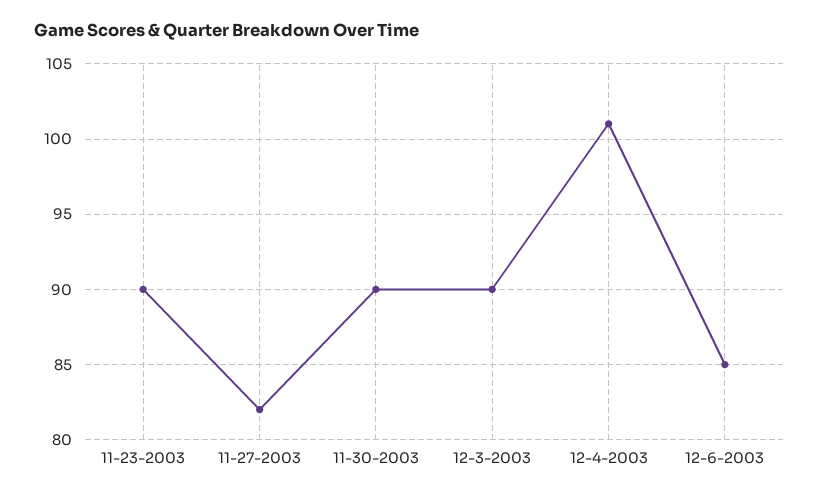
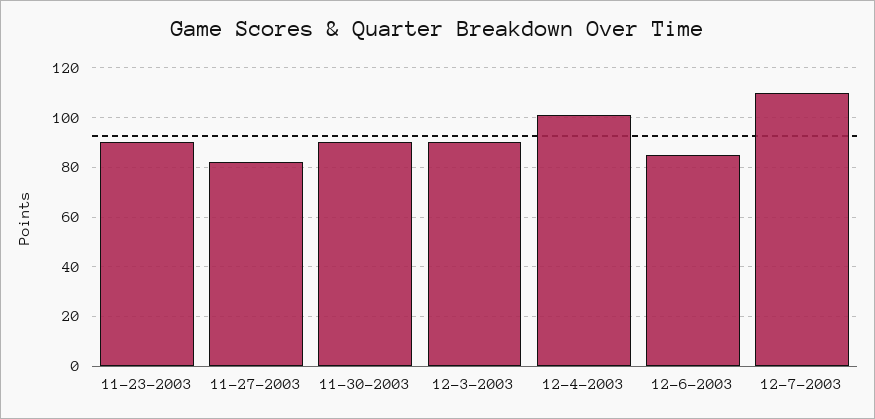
12-7-2003: none -> 110

